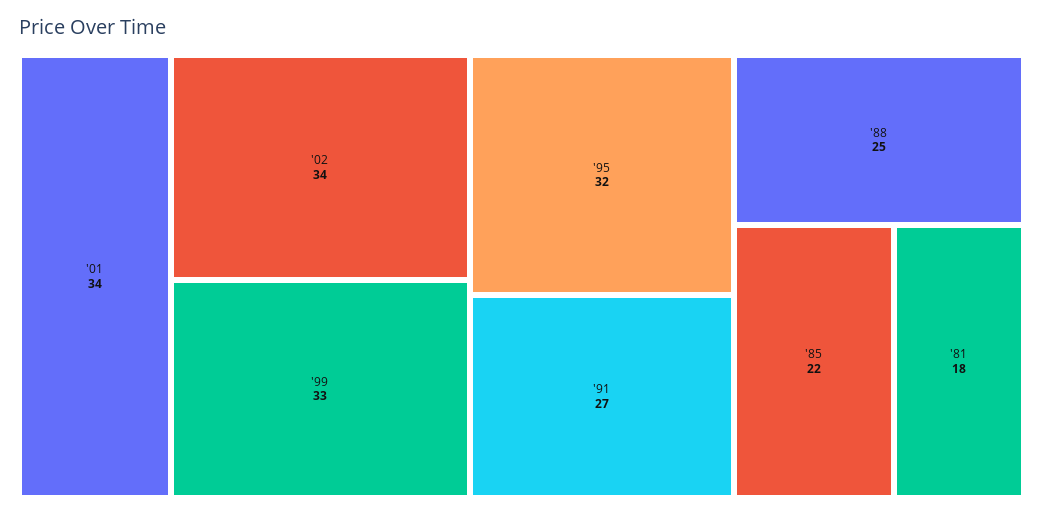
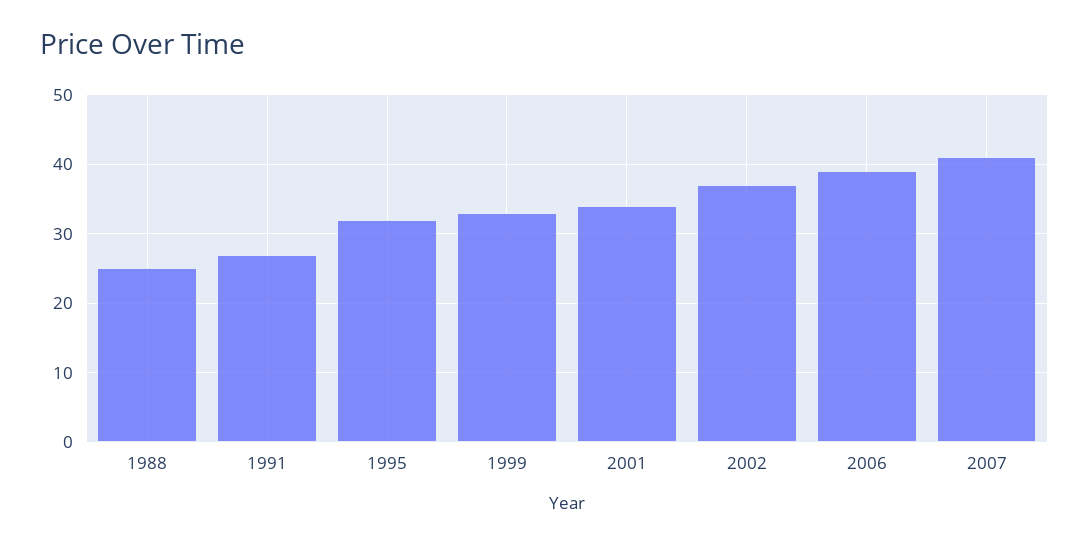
'02: 34 -> 37
'85: 22 -> none
'81: 18 -> none
2006: none -> 39
2007: none -> 41

